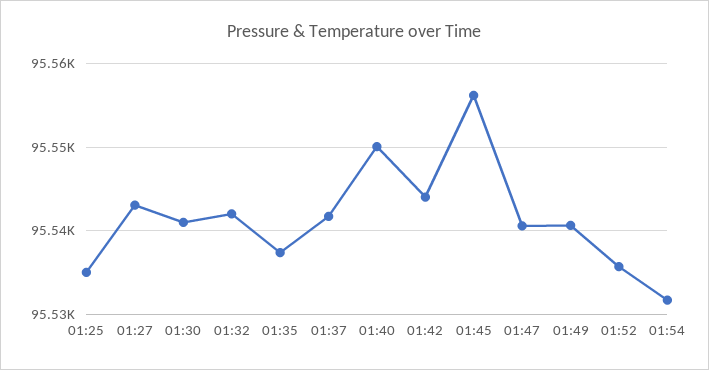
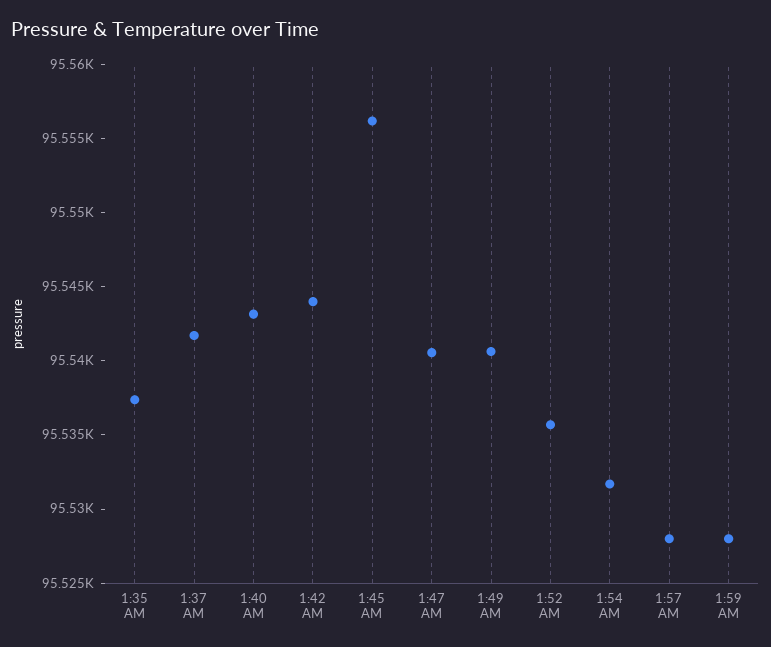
01:25: 95535 -> none
01:27: 95543 -> none
01:30: 95541 -> none
01:32: 95542 -> none
01:40: 95550 -> 95543
1:57 AM: none -> 95528
1:59 AM: none -> 95528

